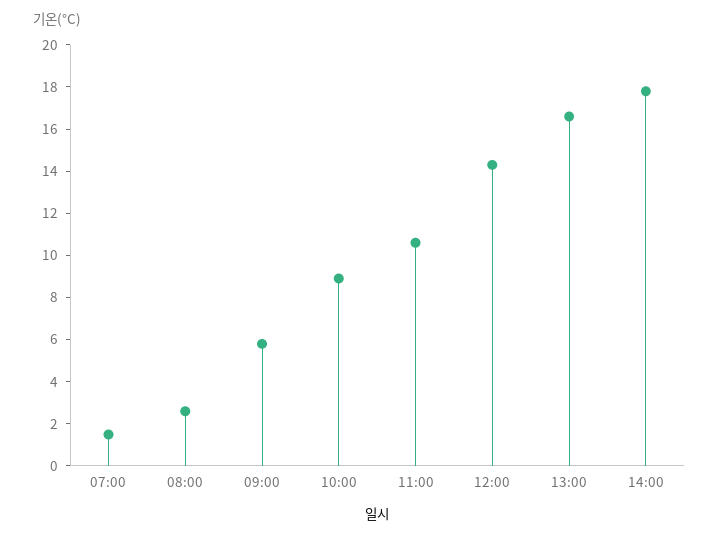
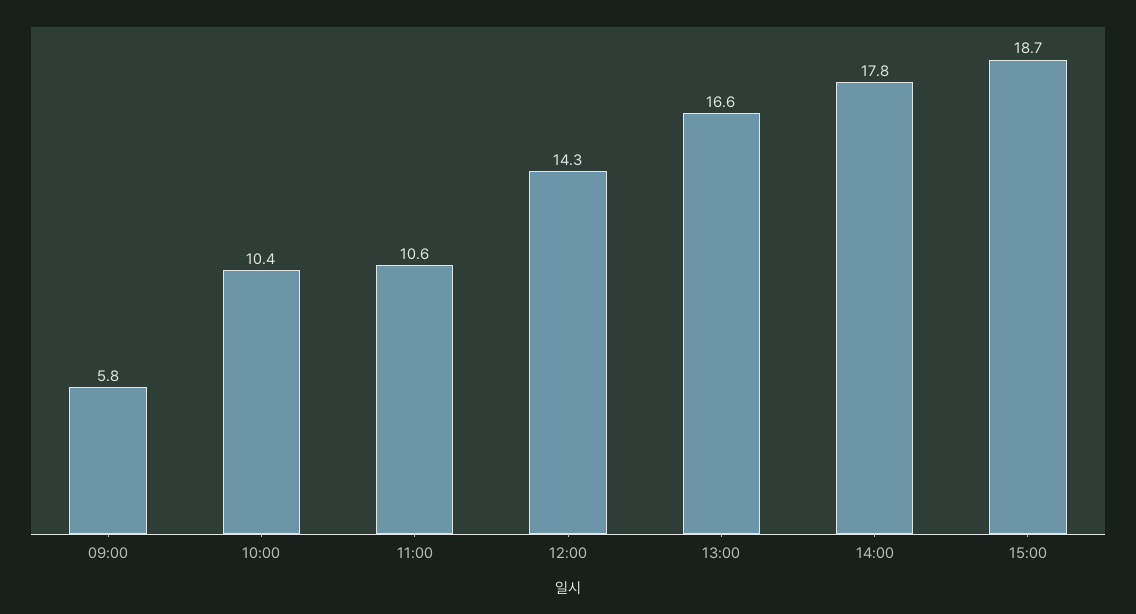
07:00: 1.5 -> none
08:00: 2.5 -> none
10:00: 9 -> 10.4
15:00: none -> 18.7

